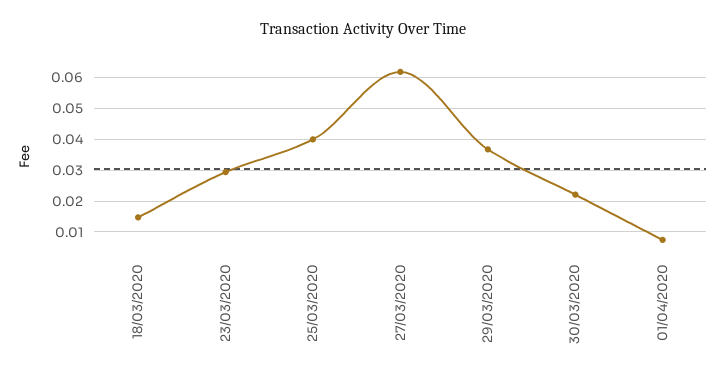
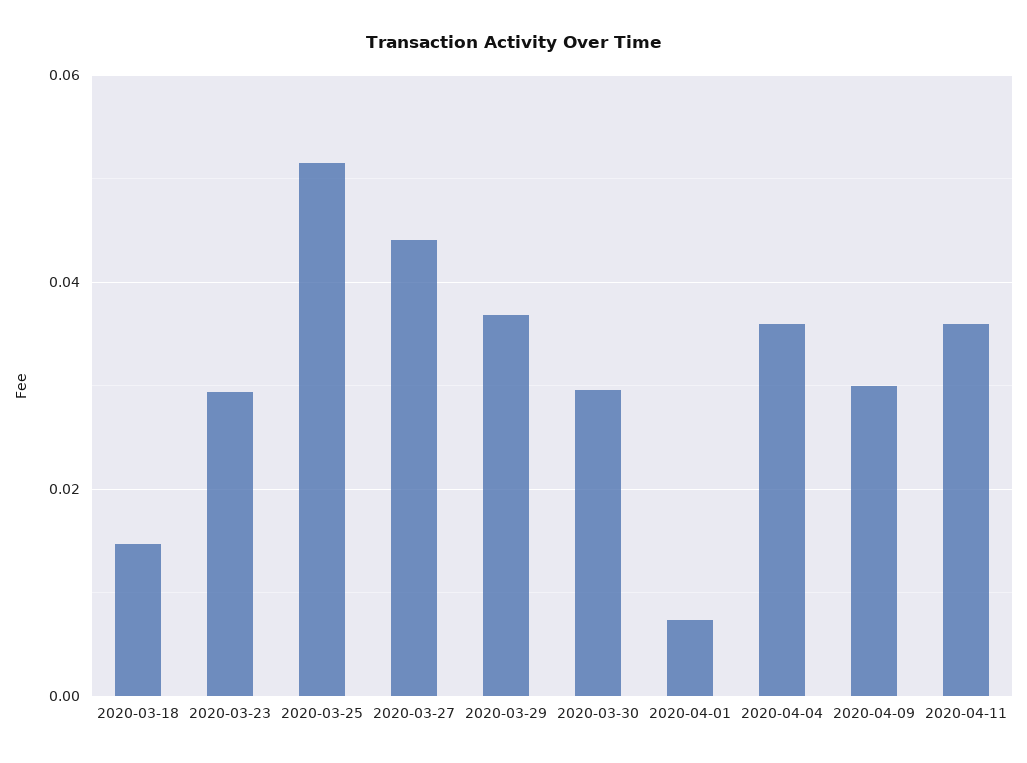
25/03/2020: 0.04 -> 0.052
27/03/2020: 0.062 -> 0.044
30/03/2020: 0.022 -> 0.03
2020-04-04: none -> 0.036
2020-04-09: none -> 0.03
2020-04-11: none -> 0.036

